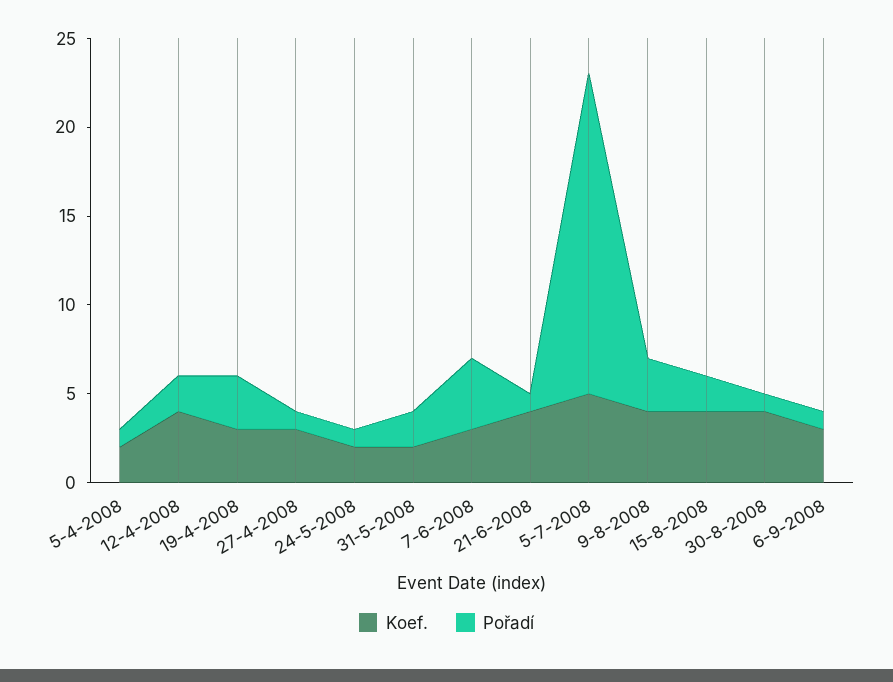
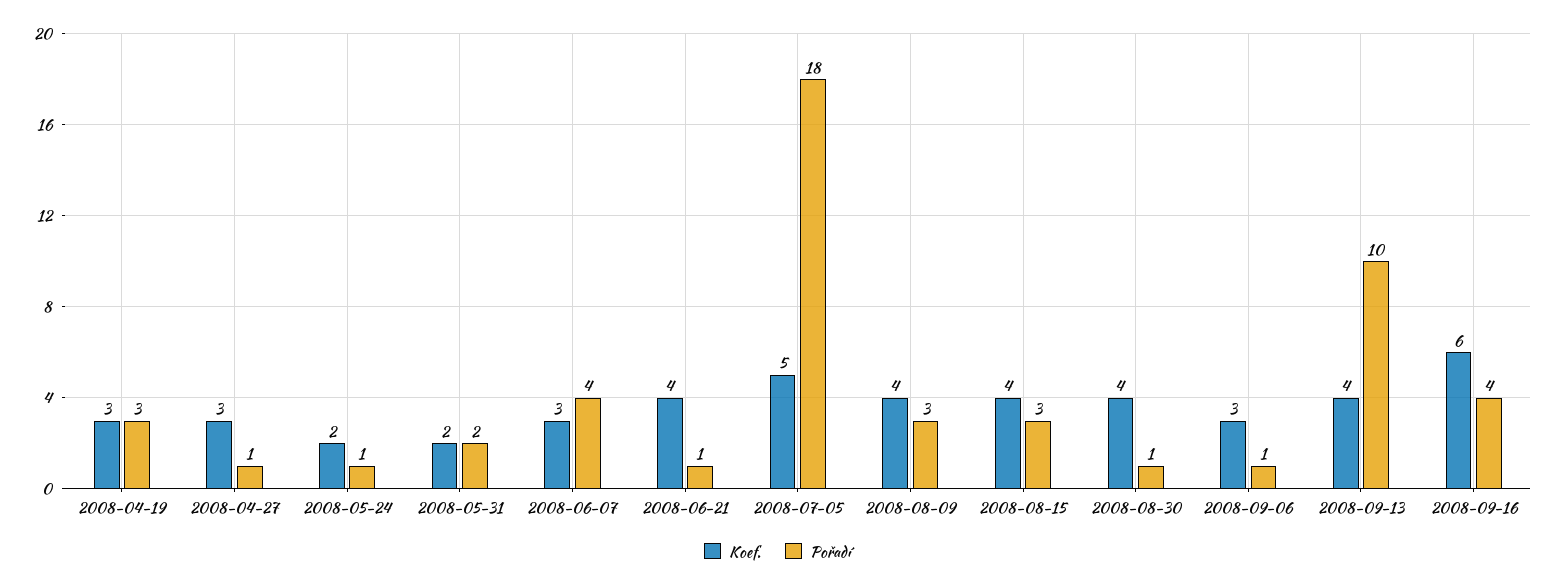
Koef., 5-4-2008: 2 -> none
Pořadí, 5-4-2008: 1 -> none
Koef., 12-4-2008: 4 -> none
Pořadí, 12-4-2008: 2 -> none
Pořadí, 15-8-2008: 2 -> 3
Koef., 2008-09-13: none -> 4
Pořadí, 2008-09-13: none -> 10
Koef., 2008-09-16: none -> 6
Pořadí, 2008-09-16: none -> 4

